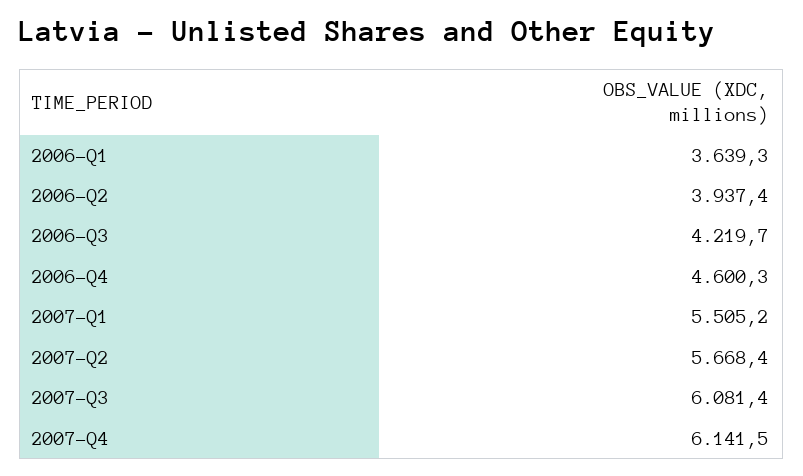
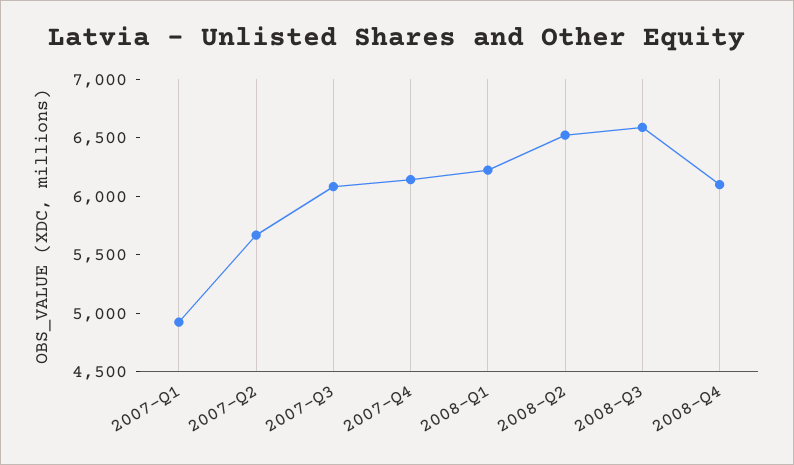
2006-Q1: 3639.3 -> none
2006-Q2: 3937.4 -> none
2006-Q3: 4219.7 -> none
2006-Q4: 4600.3 -> none
2007-Q1: 5505.2 -> 4900
2008-Q1: none -> 6200
2008-Q2: none -> 6500
2008-Q3: none -> 6600
2008-Q4: none -> 6100

